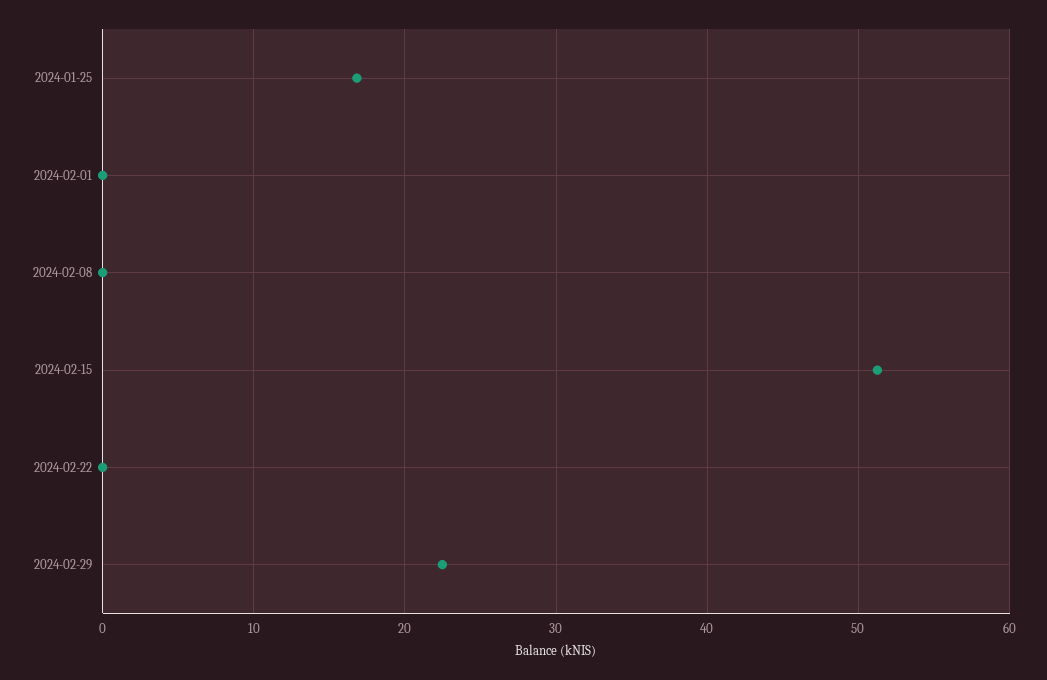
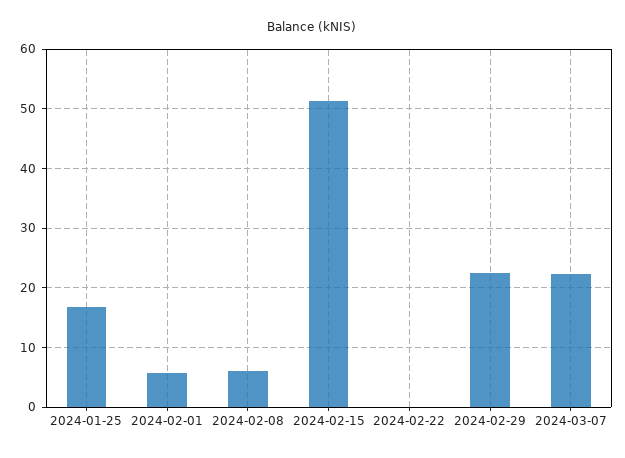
2024-02-01: 0 -> 6
2024-02-08: 0 -> 6
2024-03-07: none -> 22

